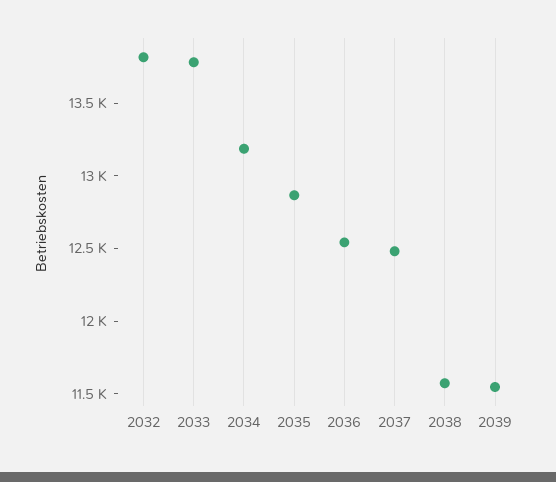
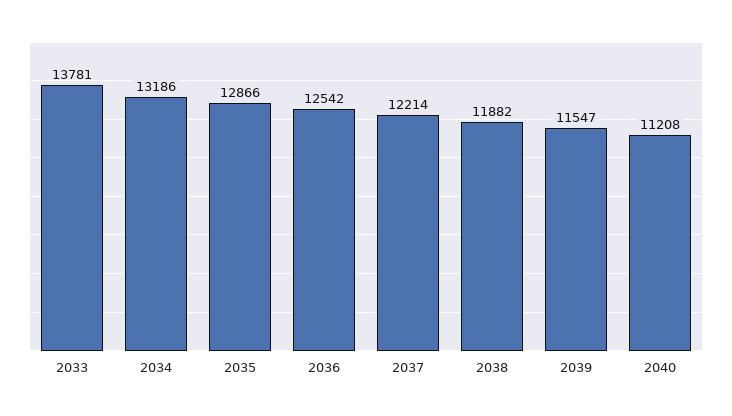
2032: 13800 -> none
2037: 12500 -> 12214
2038: 11600 -> 11882
2040: none -> 11208

